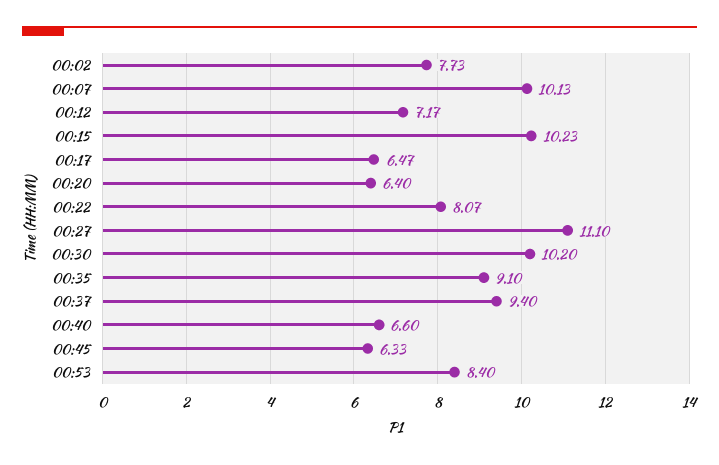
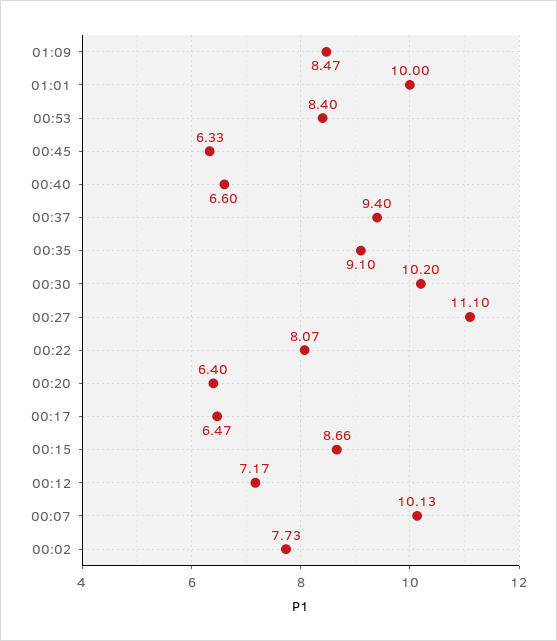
00:15: 10.23 -> 8.66
01:09: none -> 8.47
01:01: none -> 10

